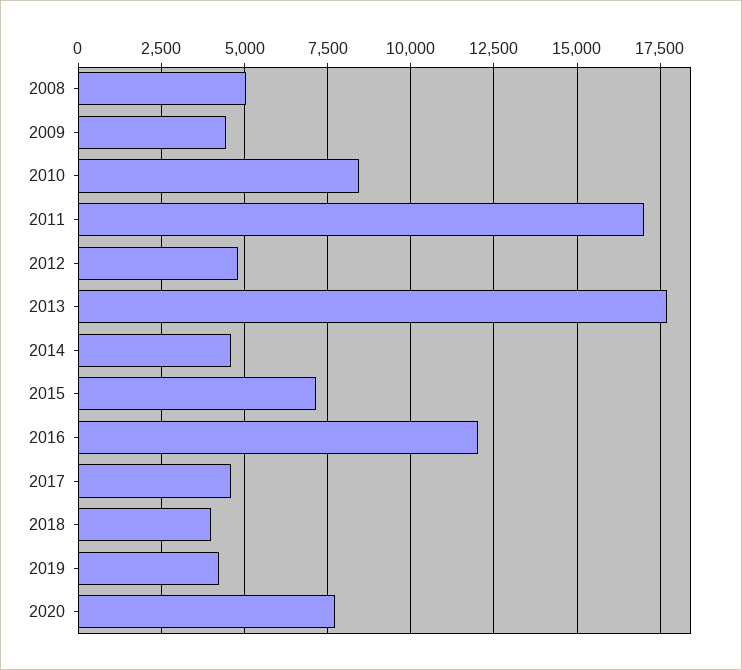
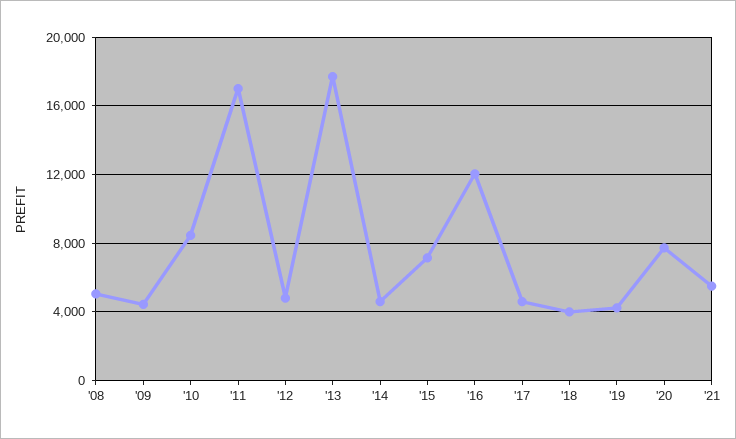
'21: none -> 5500

